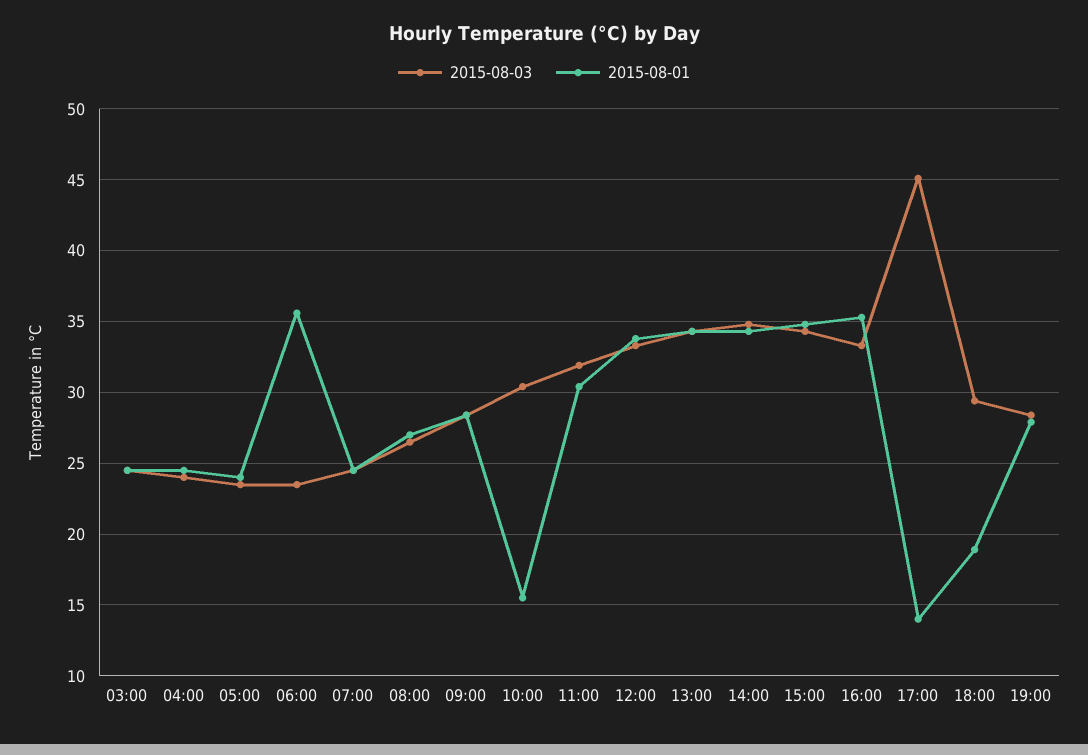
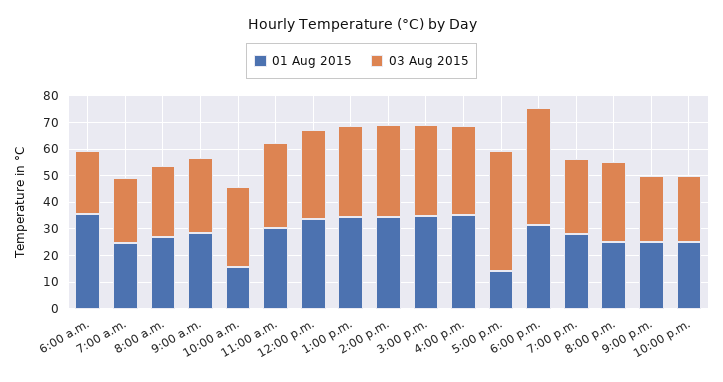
2015-08-03, 03:00: 24.5 -> none
2015-08-01, 03:00: 24.5 -> none
2015-08-03, 04:00: 24 -> none
2015-08-01, 04:00: 24.5 -> none
2015-08-03, 05:00: 23.5 -> none
2015-08-01, 05:00: 24 -> none
2015-08-03, 18:00: 29.5 -> 45
2015-08-01, 18:00: 19 -> 30
2015-08-01, 8:00 p.m.: none -> 25
2015-08-03, 8:00 p.m.: none -> 30
2015-08-01, 9:00 p.m.: none -> 25
2015-08-03, 9:00 p.m.: none -> 25
2015-08-01, 10:00 p.m.: none -> 25
2015-08-03, 10:00 p.m.: none -> 25

